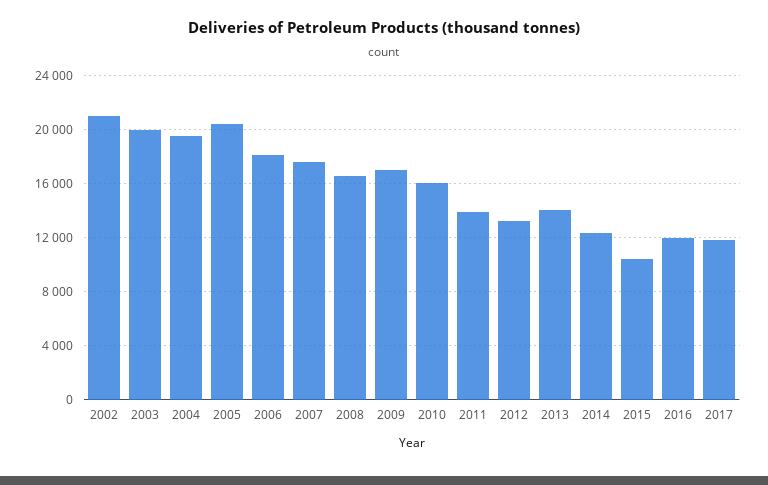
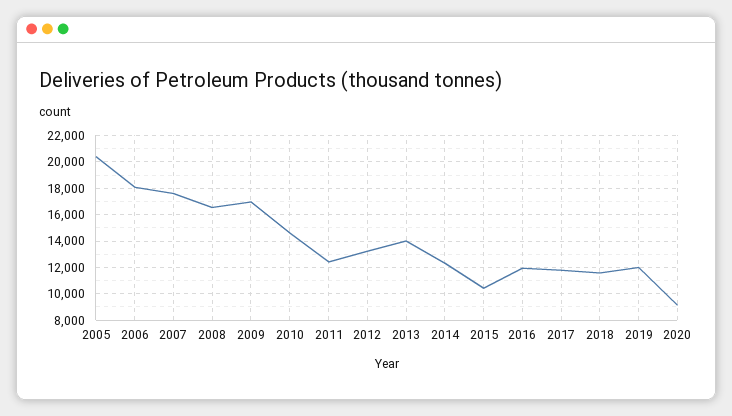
2002: 21000 -> none
2003: 20000 -> none
2004: 19500 -> none
2010: 16000 -> 14500
2011: 14000 -> 12500
2018: none -> 11500
2019: none -> 12000
2020: none -> 9000

